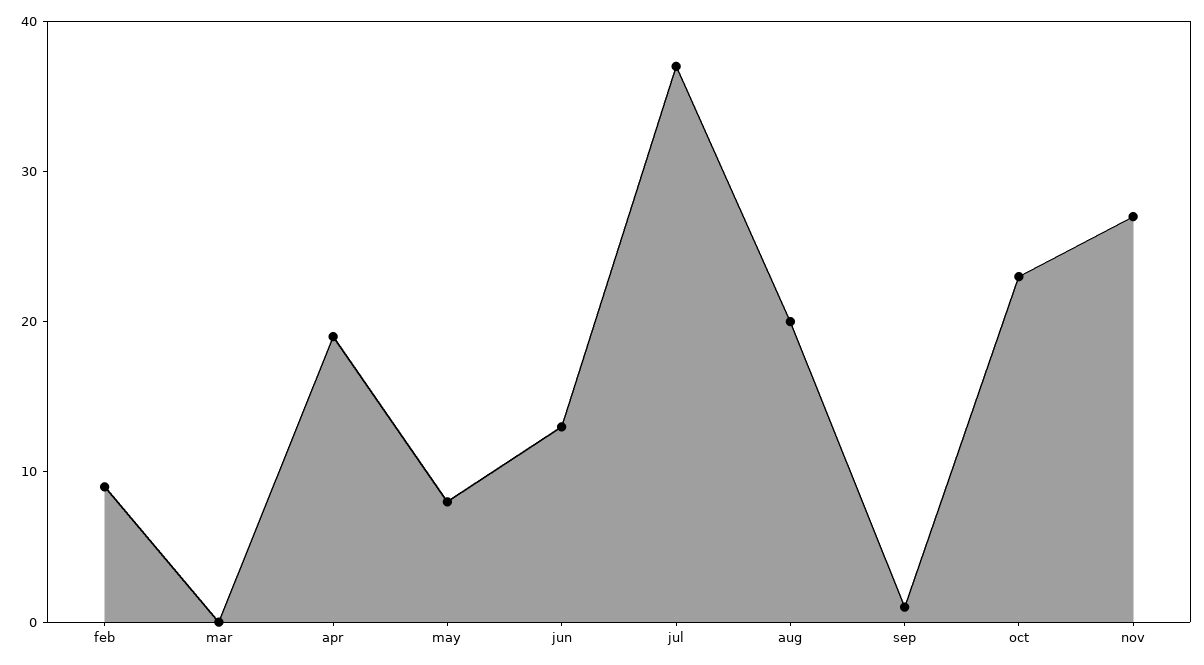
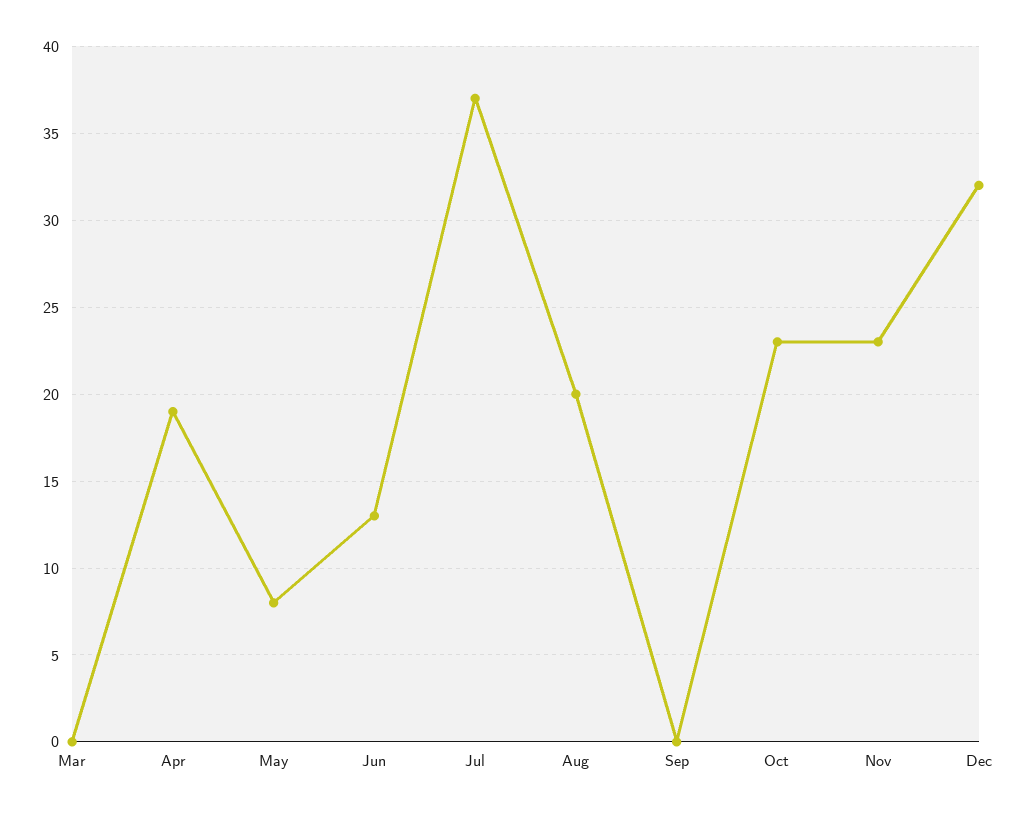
feb: 9 -> none
sep: 1 -> 0
nov: 27 -> 23
Dec: none -> 32

